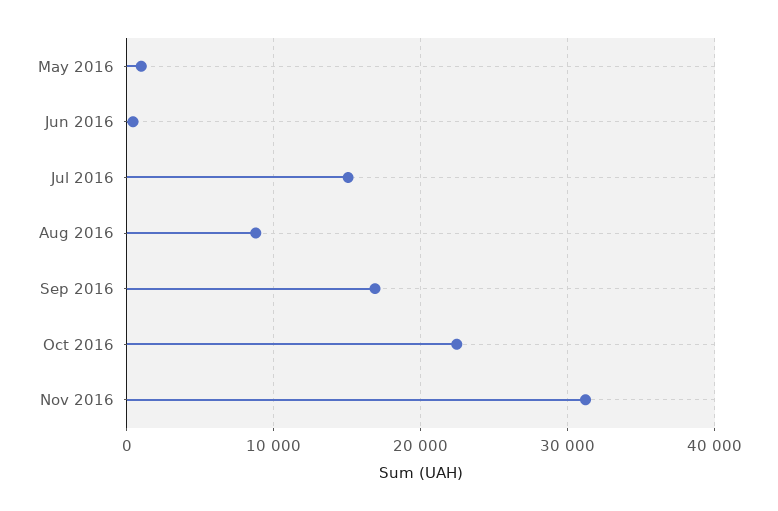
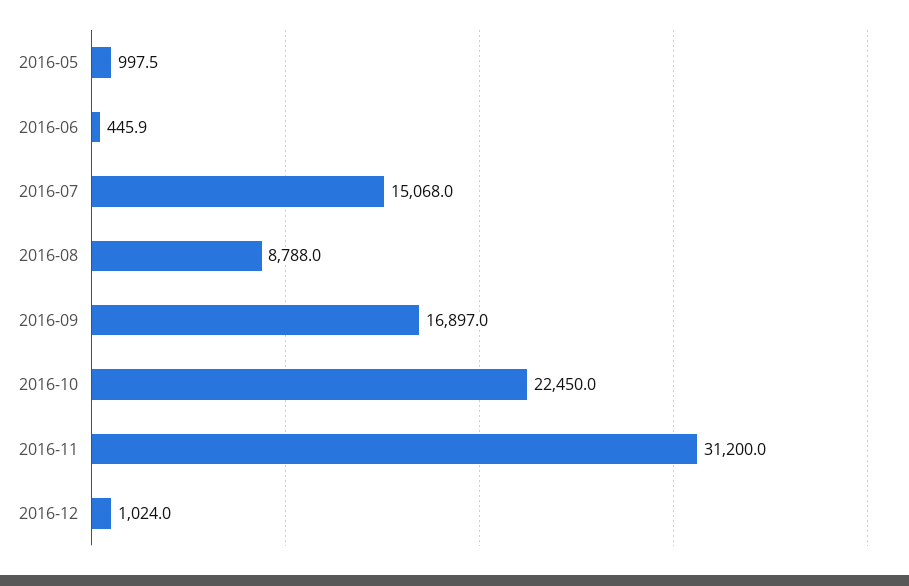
2016-12: none -> 1024

